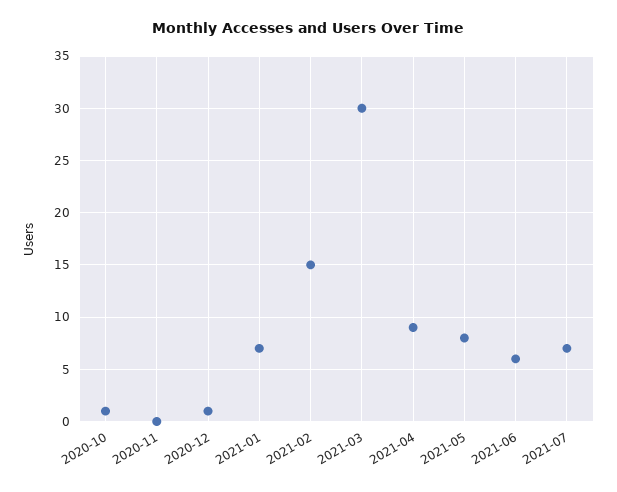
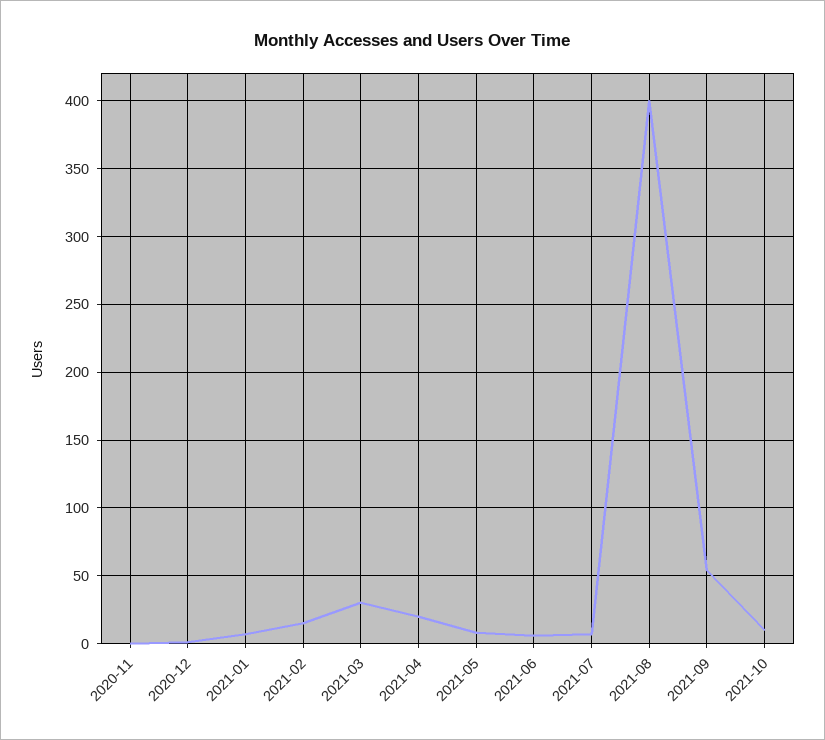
2020-10: 1 -> none
2021-04: 9 -> 20
2021-08: none -> 400
2021-09: none -> 55
2021-10: none -> 10

